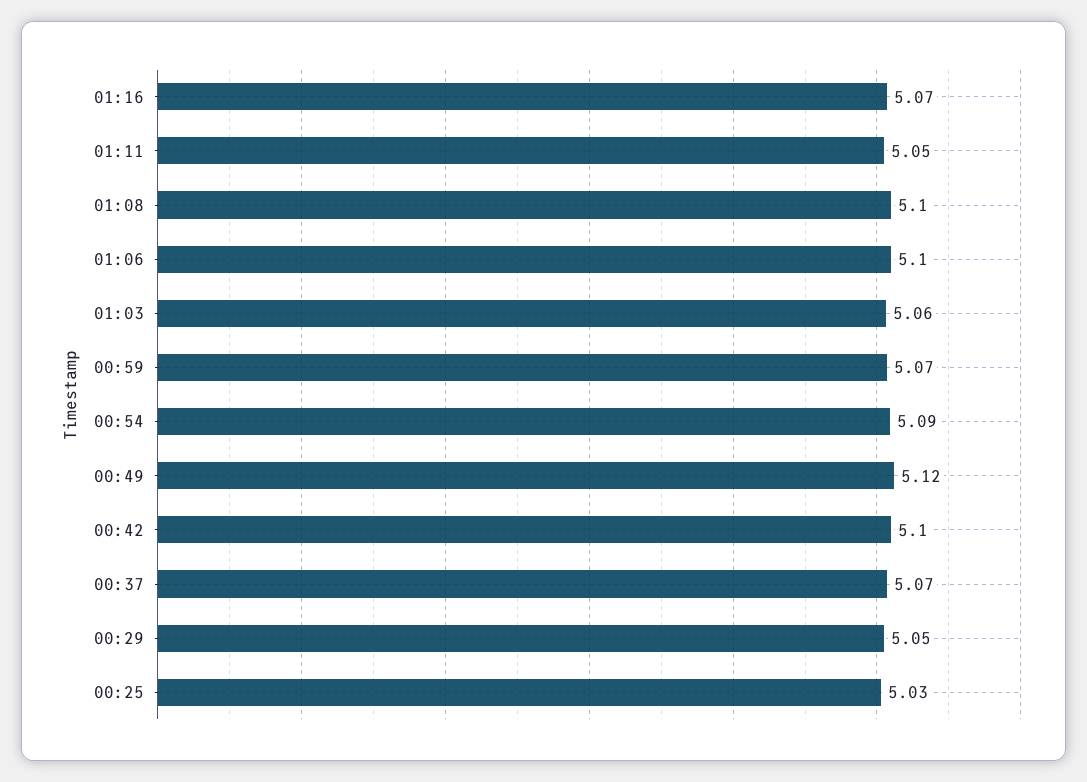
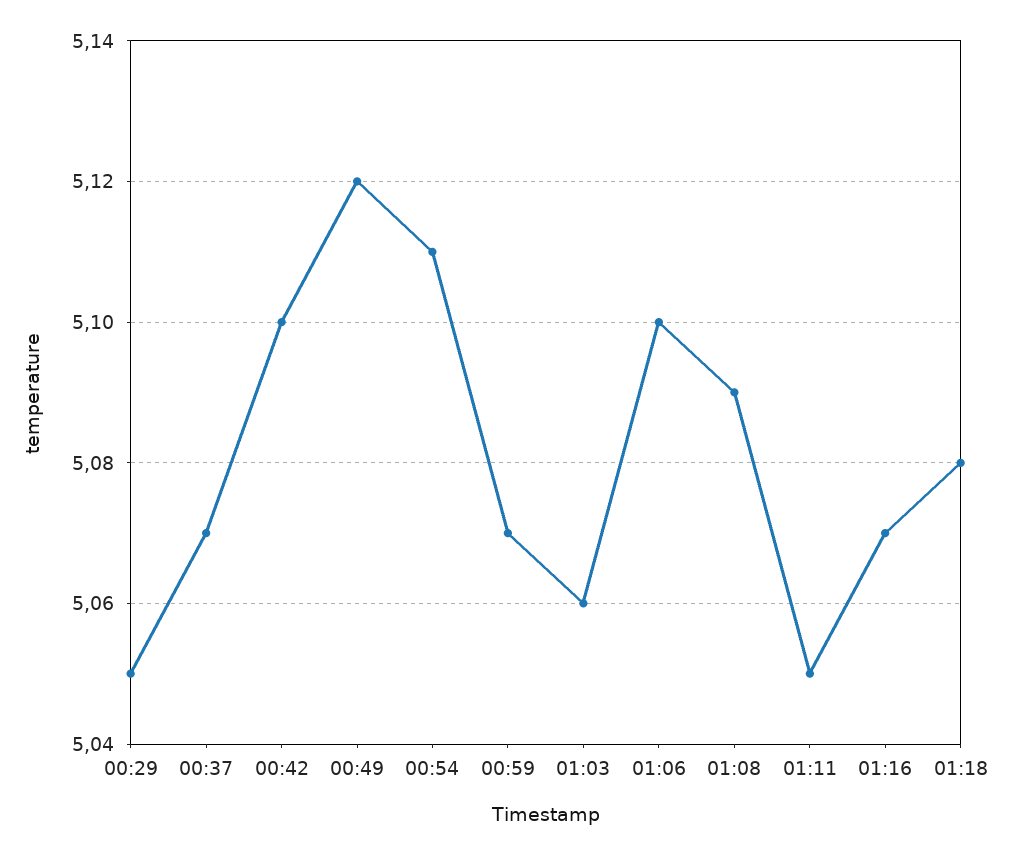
01:08: 5.1 -> 5.09
00:54: 5.09 -> 5.11
00:25: 5.03 -> none
01:18: none -> 5.08

